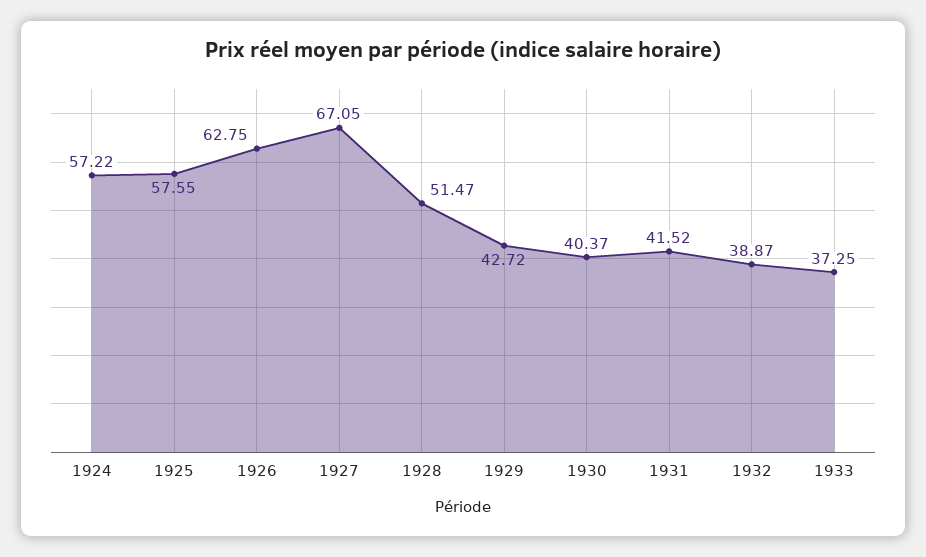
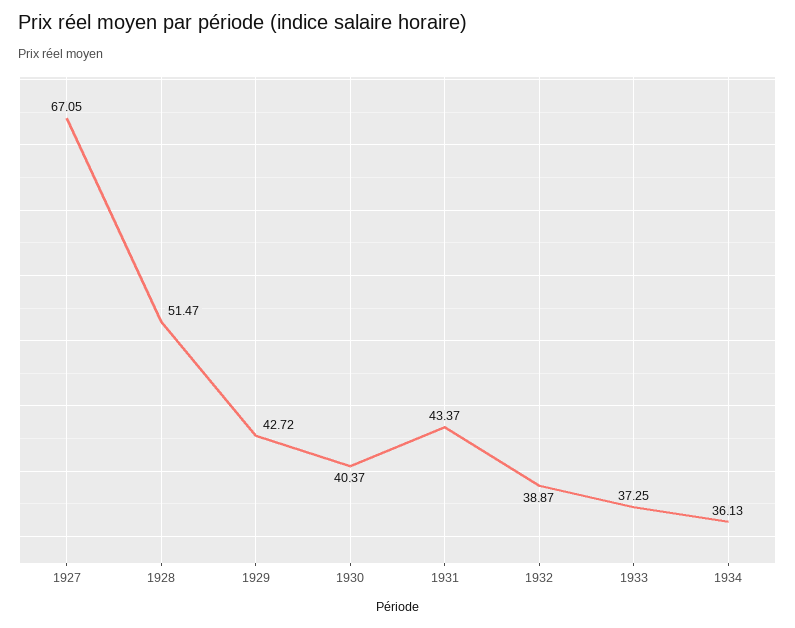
1924: 57.22 -> none
1925: 57.55 -> none
1926: 62.75 -> none
1931: 41.52 -> 43.37
1934: none -> 36.13

